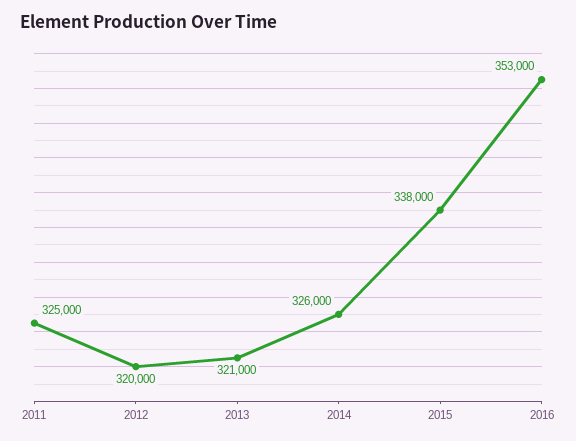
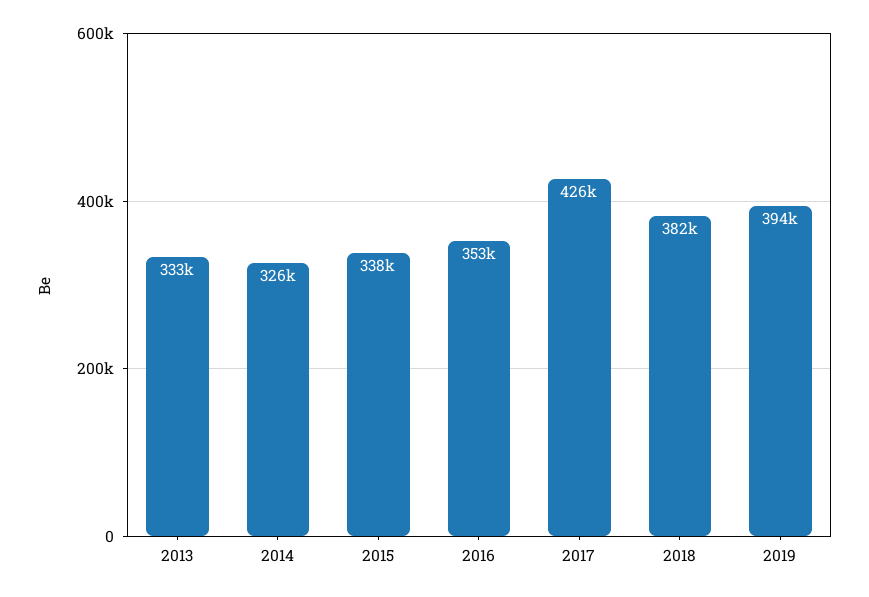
2011: 325000 -> none
2012: 320000 -> none
2013: 321000 -> 333000
2017: none -> 426000
2018: none -> 382000
2019: none -> 394000

